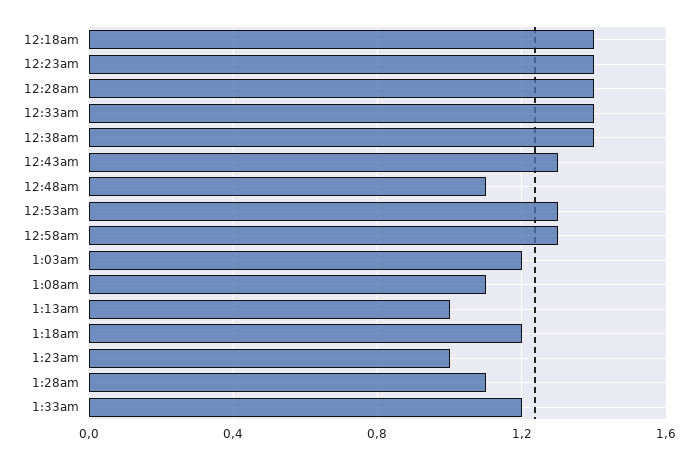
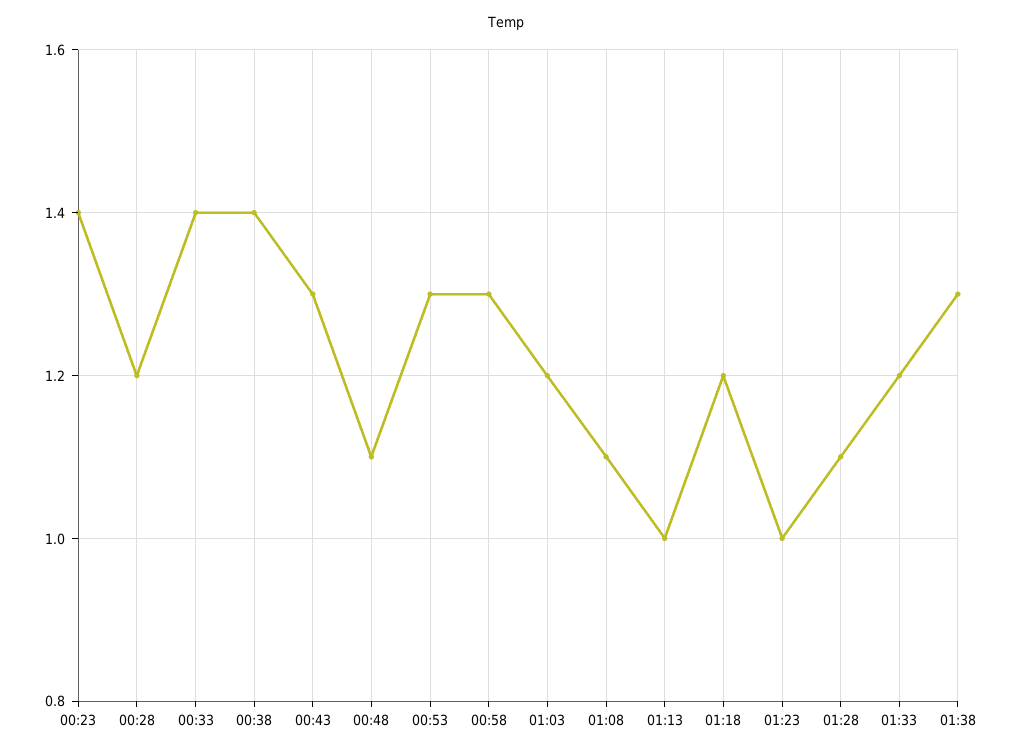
12:18am: 1.4 -> none
12:28am: 1.4 -> 1.2
01:38: none -> 1.3

